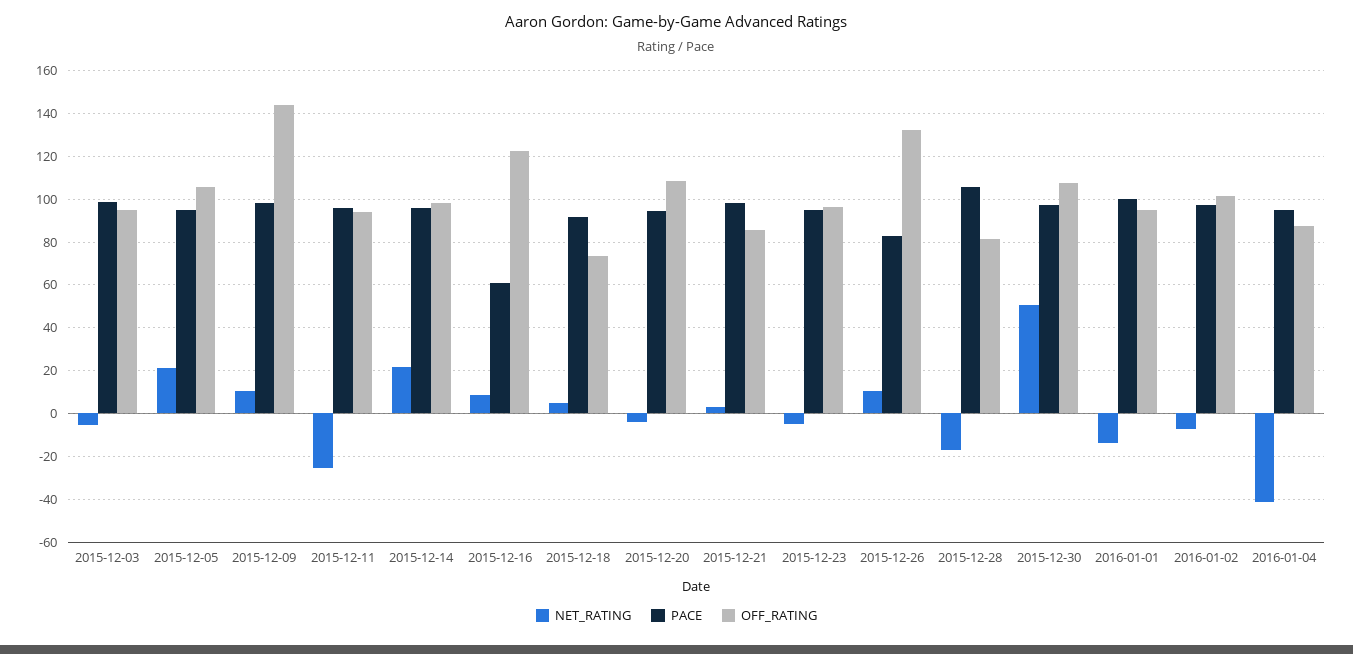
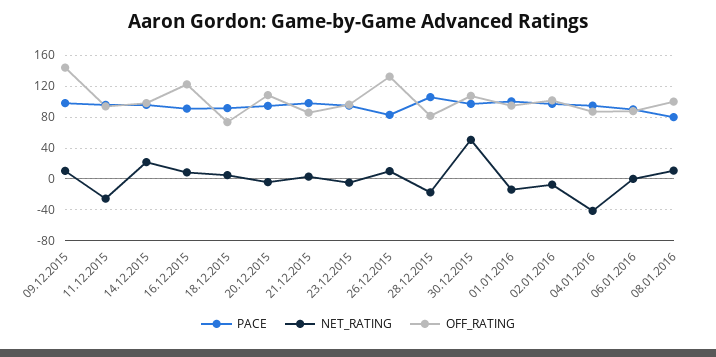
NET_RATING, 2015-12-03: -5 -> none
PACE, 2015-12-03: 100 -> none
OFF_RATING, 2015-12-03: 95 -> none
NET_RATING, 2015-12-05: 20 -> none
PACE, 2015-12-05: 95 -> none
OFF_RATING, 2015-12-05: 105 -> none
PACE, 2015-12-16: 60 -> 90
PACE, 06.01.2016: none -> 90
NET_RATING, 06.01.2016: none -> 0
OFF_RATING, 06.01.2016: none -> 90
PACE, 08.01.2016: none -> 80
NET_RATING, 08.01.2016: none -> 10
OFF_RATING, 08.01.2016: none -> 100

